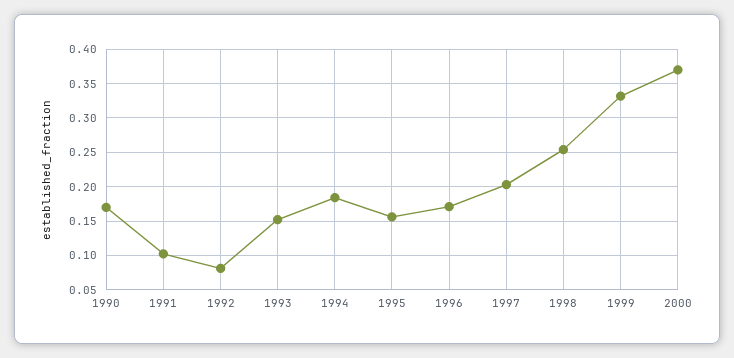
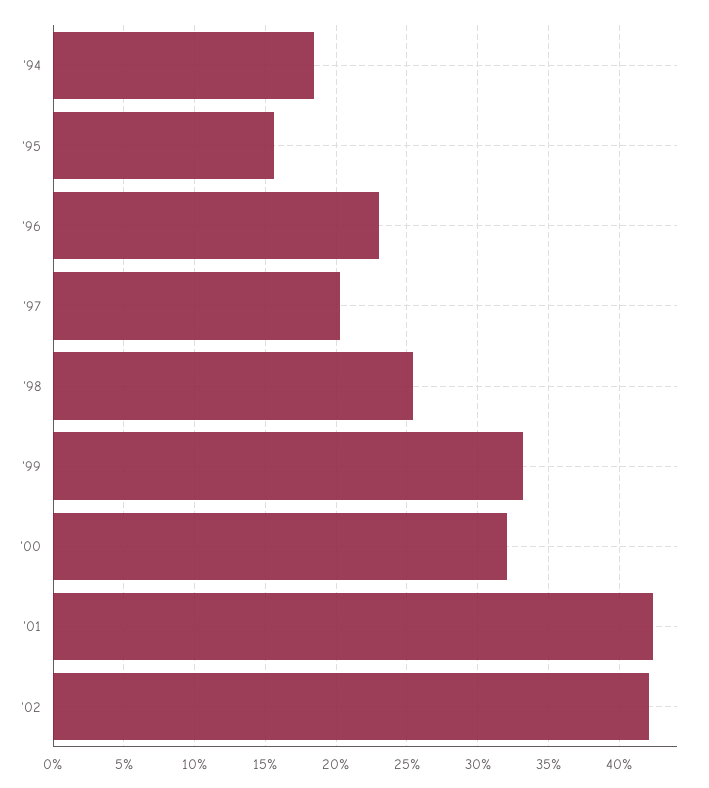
1990: 0.17 -> none
1991: 0.1 -> none
1992: 0.08 -> none
1993: 0.15 -> none
1996: 0.17 -> 0.23
2000: 0.37 -> 0.32
'01: none -> 0.425
'02: none -> 0.42

